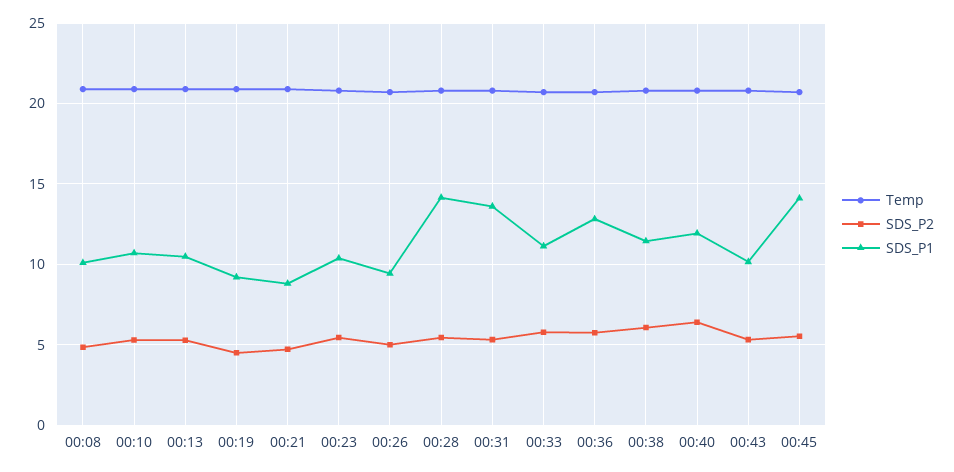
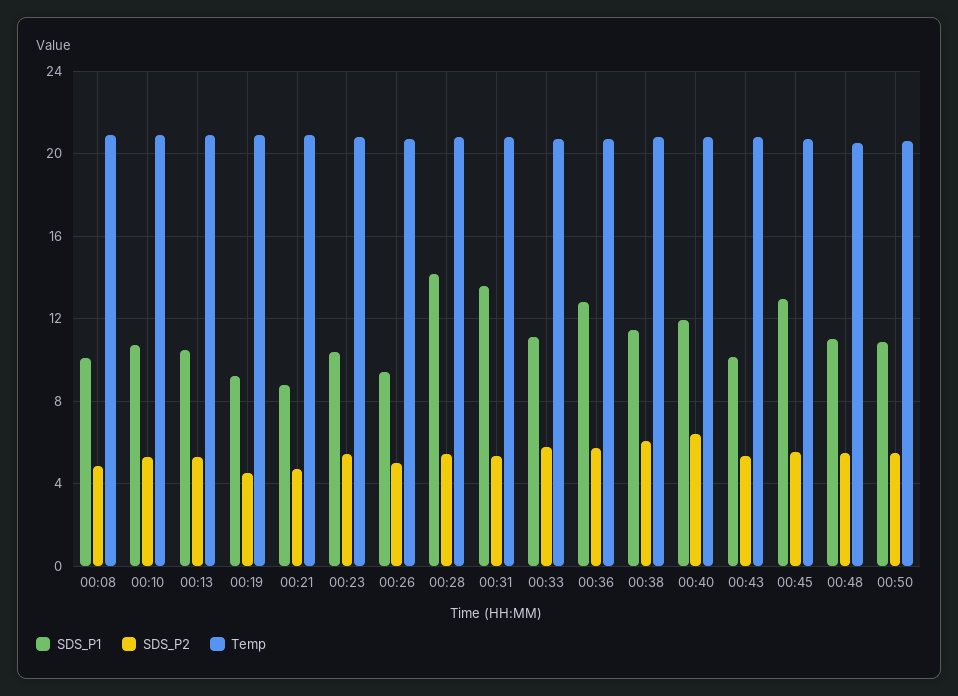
SDS_P1, 00:45: 14 -> 13
SDS_P1, 00:48: none -> 11
SDS_P2, 00:48: none -> 5.5
Temp, 00:48: none -> 20.5
SDS_P1, 00:50: none -> 11
SDS_P2, 00:50: none -> 5.5
Temp, 00:50: none -> 20.5

